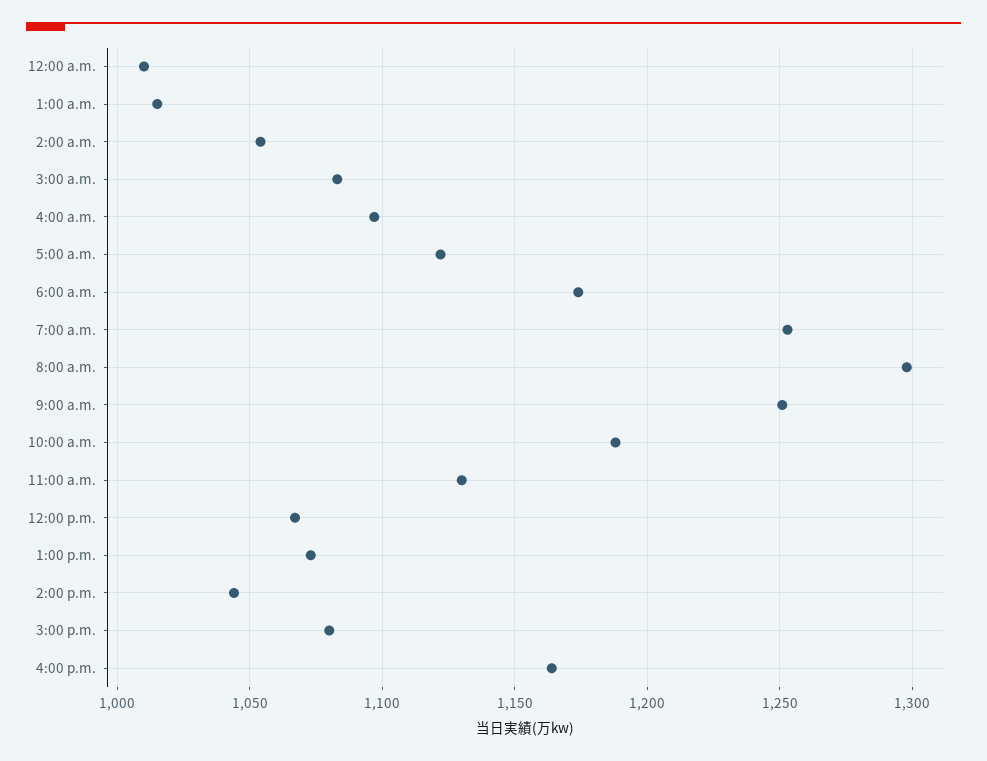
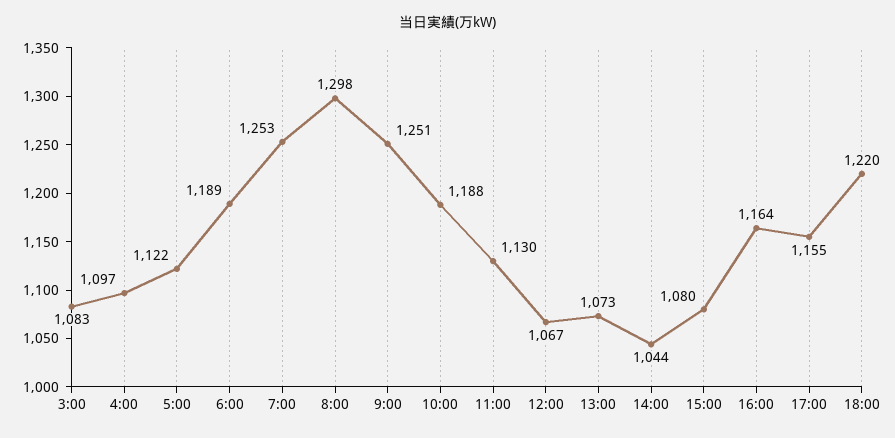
12:00 a.m.: 1010 -> none
1:00 a.m.: 1015 -> none
2:00 a.m.: 1055 -> none
6:00 a.m.: 1175 -> 1189
17:00: none -> 1155
18:00: none -> 1220

